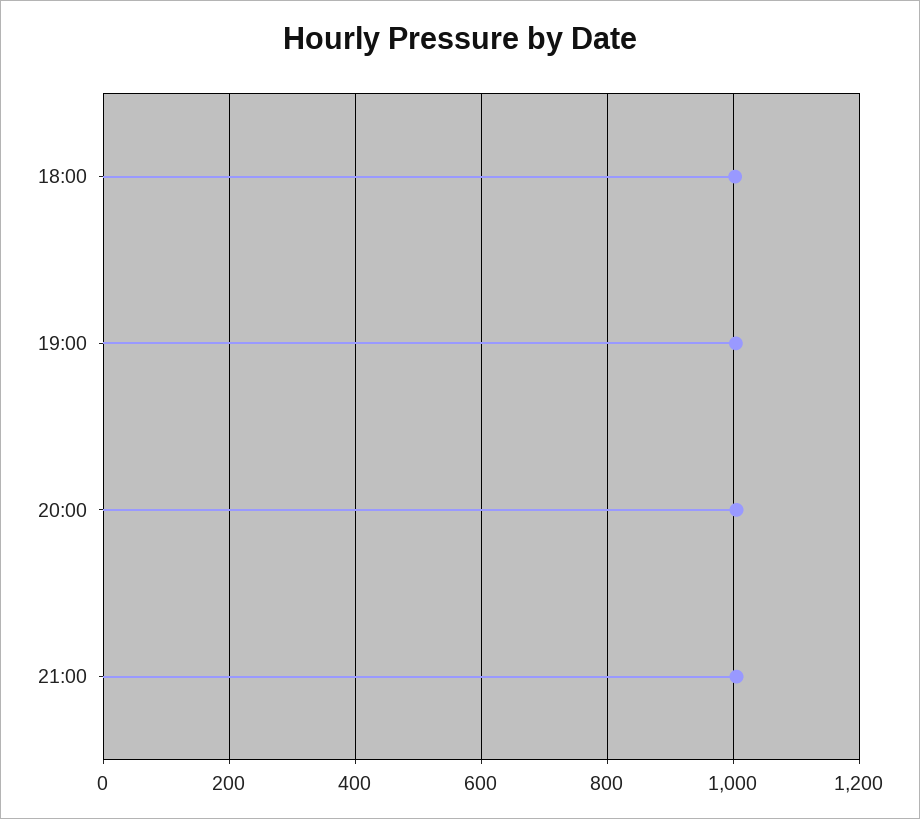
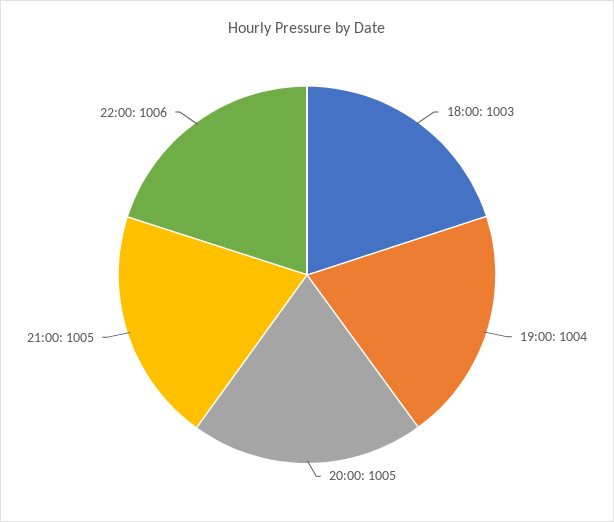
22:00: none -> 1006

